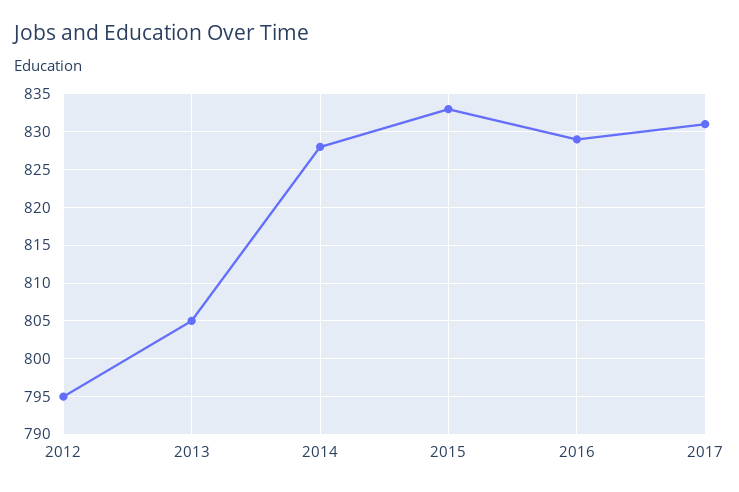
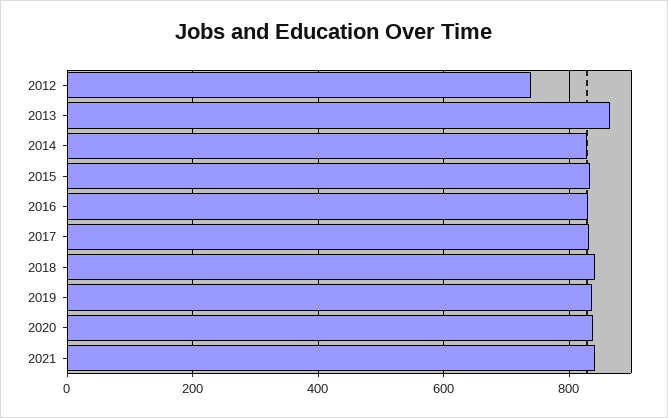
2012: 795 -> 740
2013: 805 -> 860
2018: none -> 840
2019: none -> 840
2020: none -> 840
2021: none -> 840

